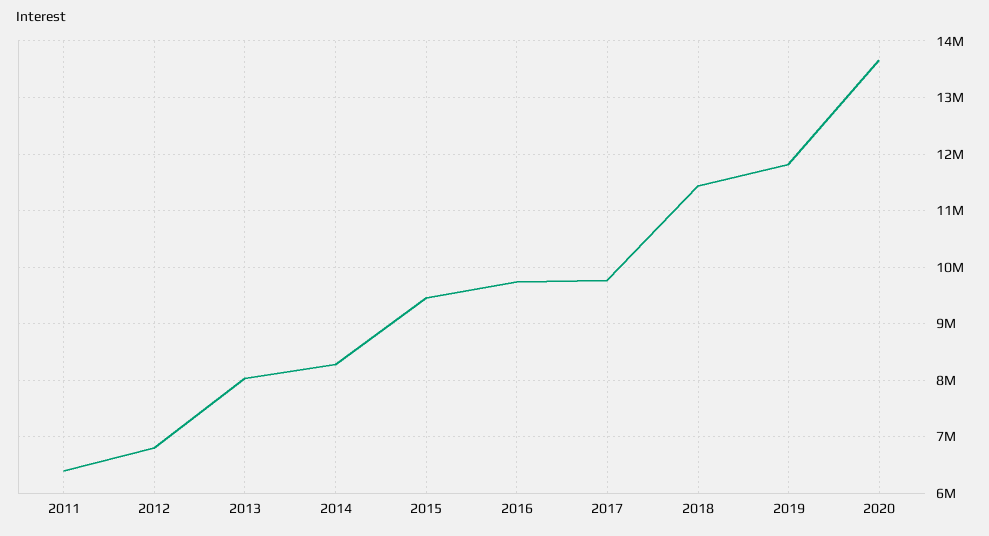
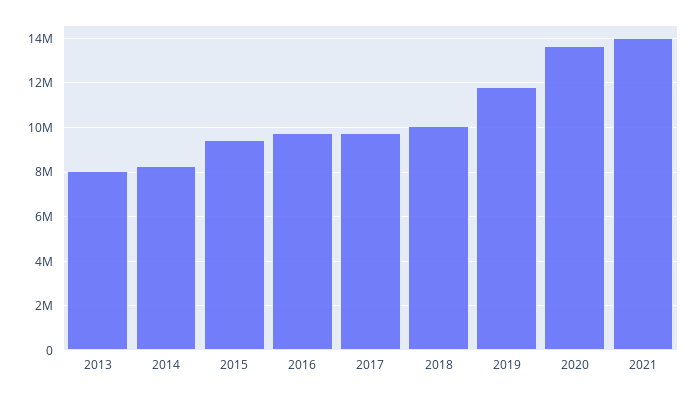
2011: 6400000 -> none
2012: 6800000 -> none
2018: 11400000 -> 10000000
2021: none -> 14000000

